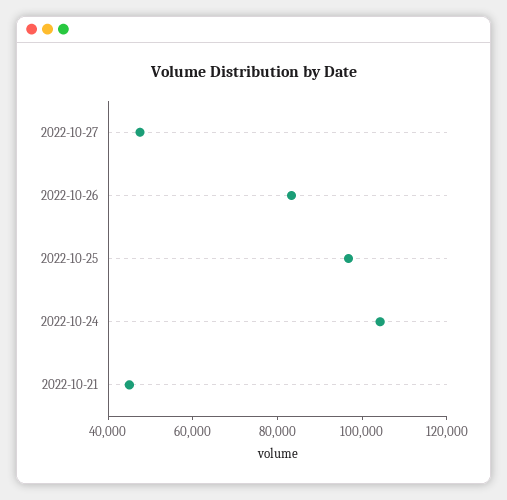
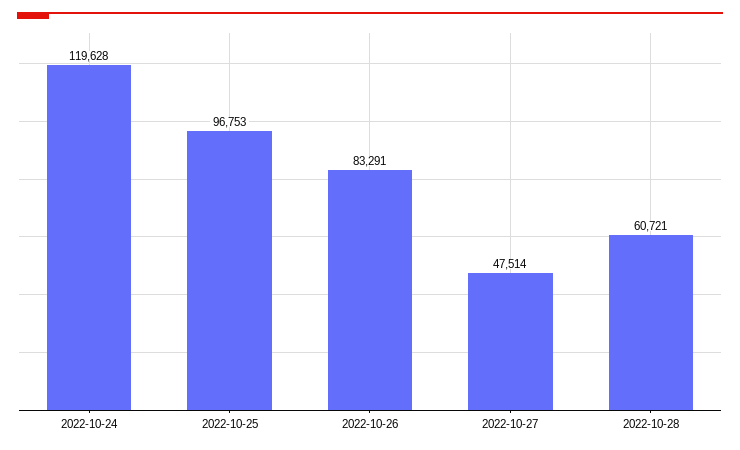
2022-10-24: 105000 -> 119628
2022-10-21: 45000 -> none
2022-10-28: none -> 60721

